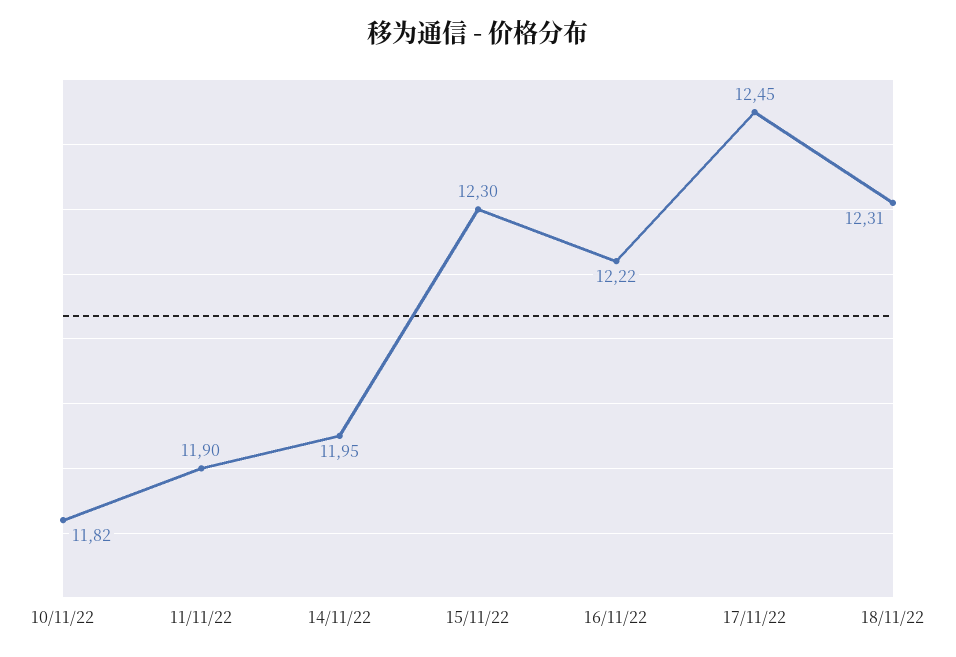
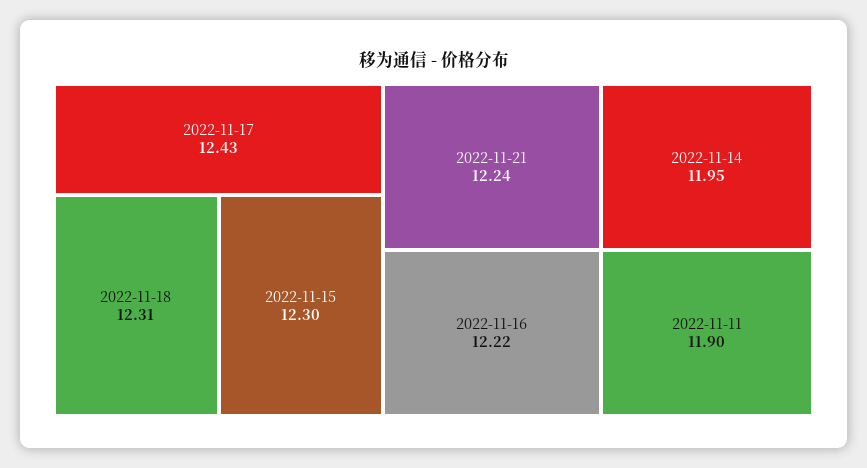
10/11/22: 11.82 -> none
17/11/22: 12.45 -> 12.43
2022-11-21: none -> 12.24

